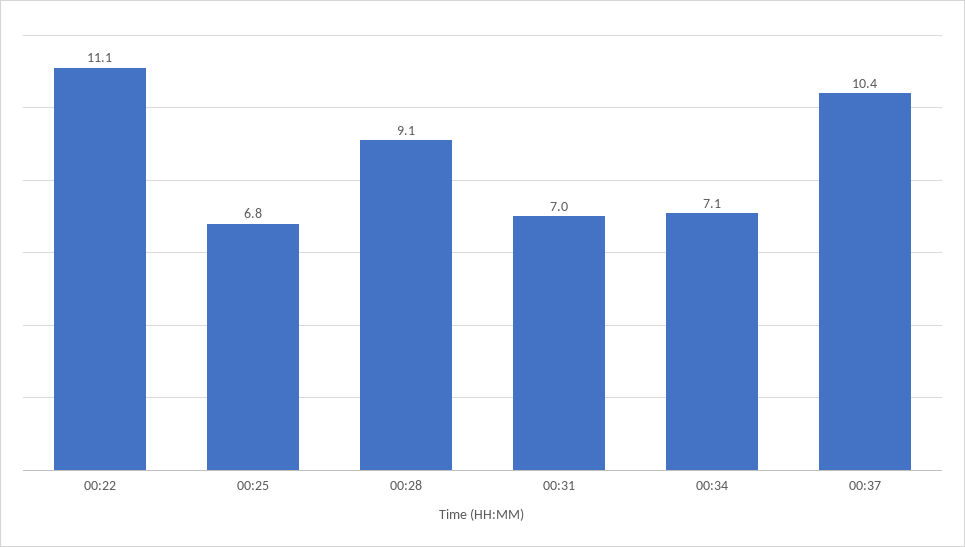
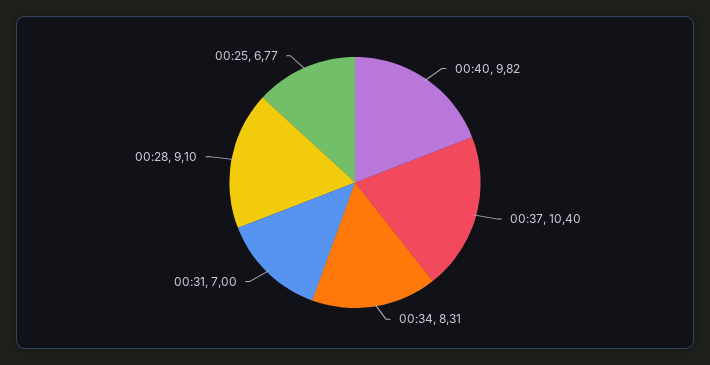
00:22: 11.1 -> none
00:34: 7.1 -> 8.31
00:40: none -> 9.82

